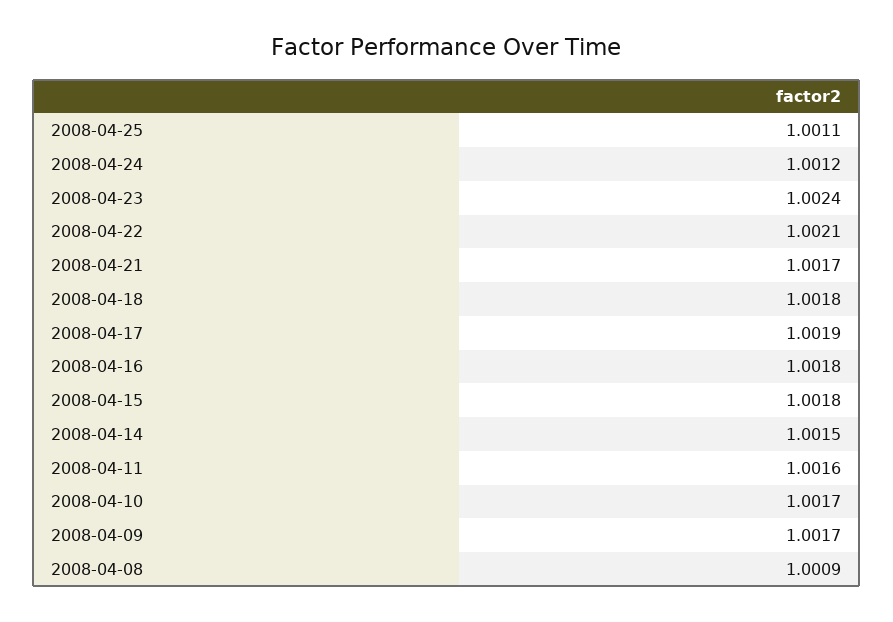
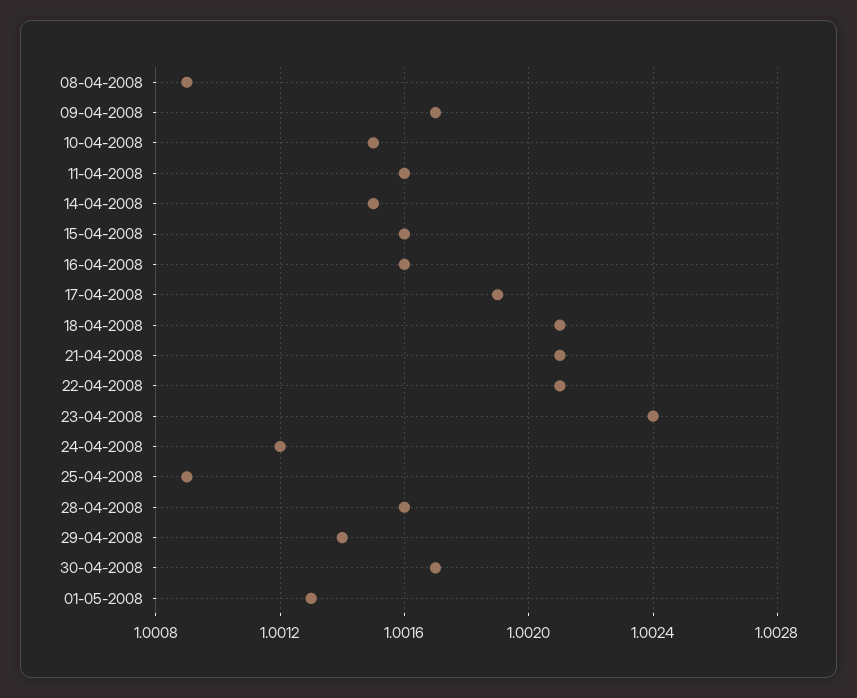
2008-04-25: 1.0011 -> 1.0009
2008-04-21: 1.0017 -> 1.0021
2008-04-18: 1.0018 -> 1.0021
2008-04-16: 1.0018 -> 1.0016
2008-04-15: 1.0018 -> 1.0016
2008-04-10: 1.0017 -> 1.0015
28-04-2008: none -> 1.0016
29-04-2008: none -> 1.0014
30-04-2008: none -> 1.0017
01-05-2008: none -> 1.0013

